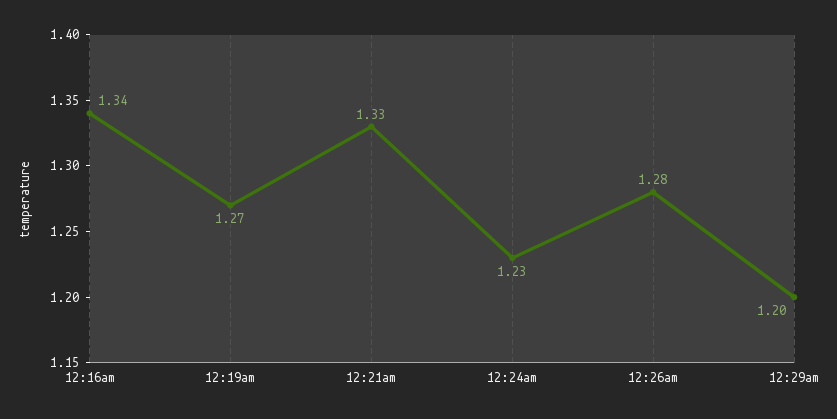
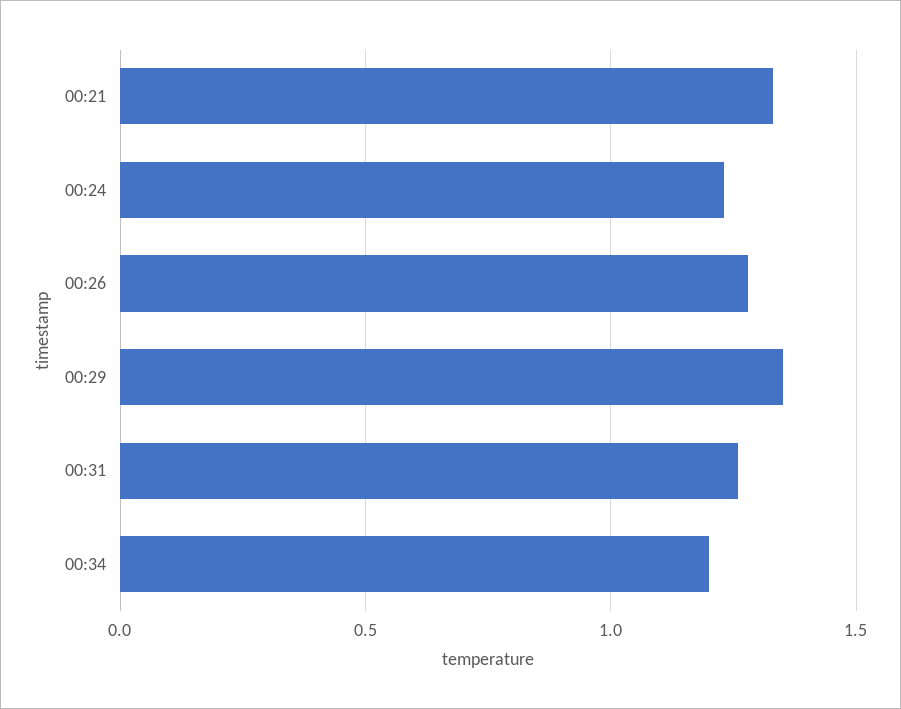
12:16am: 1.34 -> none
12:19am: 1.27 -> none
12:29am: 1.2 -> 1.35
00:31: none -> 1.25
00:34: none -> 1.2

